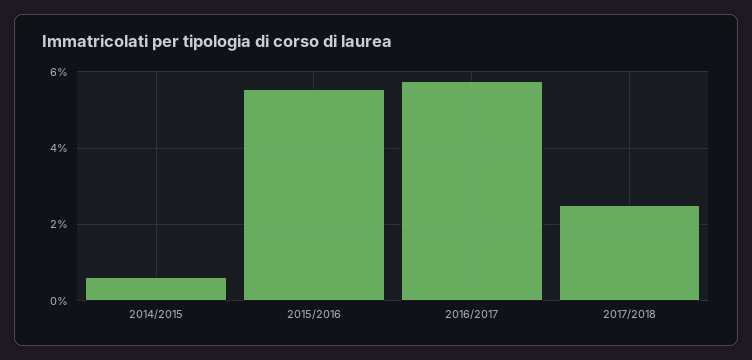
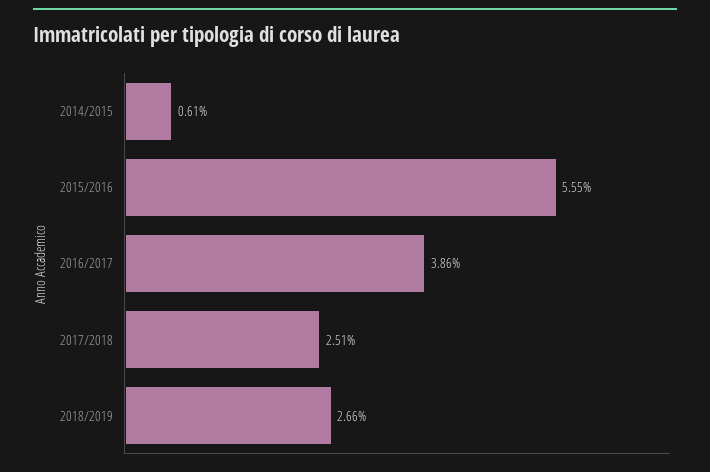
2016/2017: 5.8 -> 3.86
2018/2019: none -> 2.66

